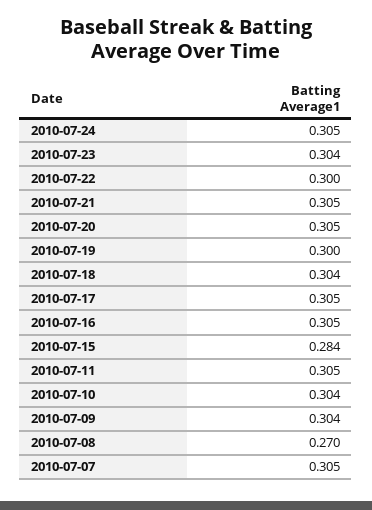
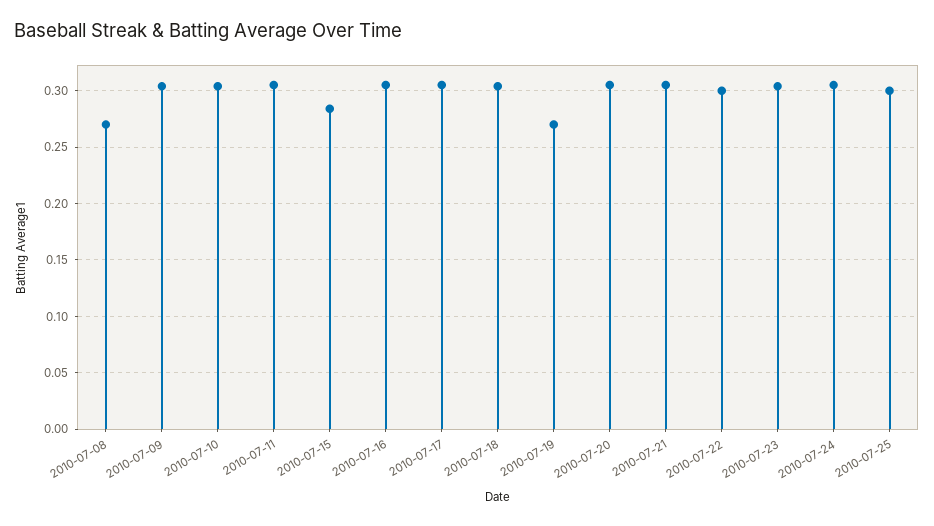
2010-07-19: 0.3 -> 0.27
2010-07-07: 0.305 -> none
2010-07-25: none -> 0.3

